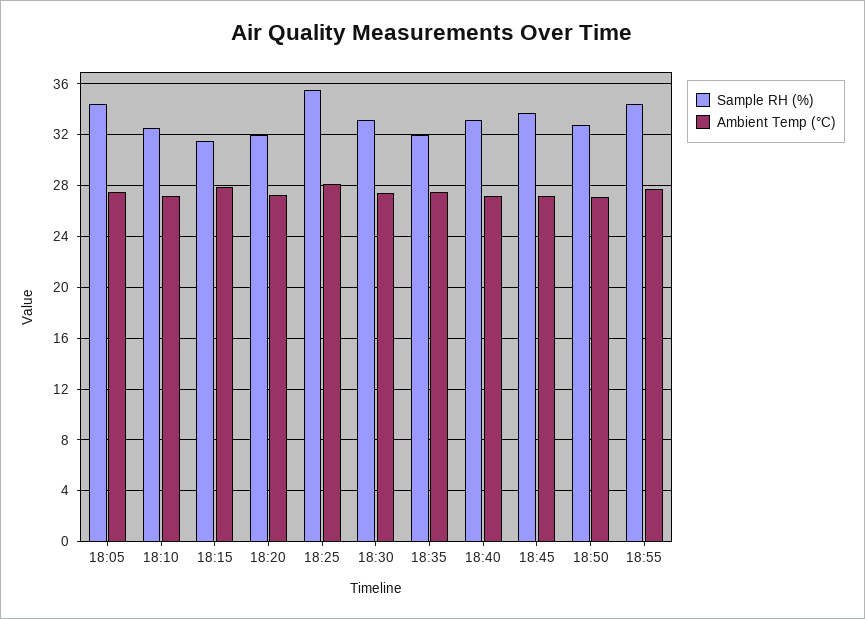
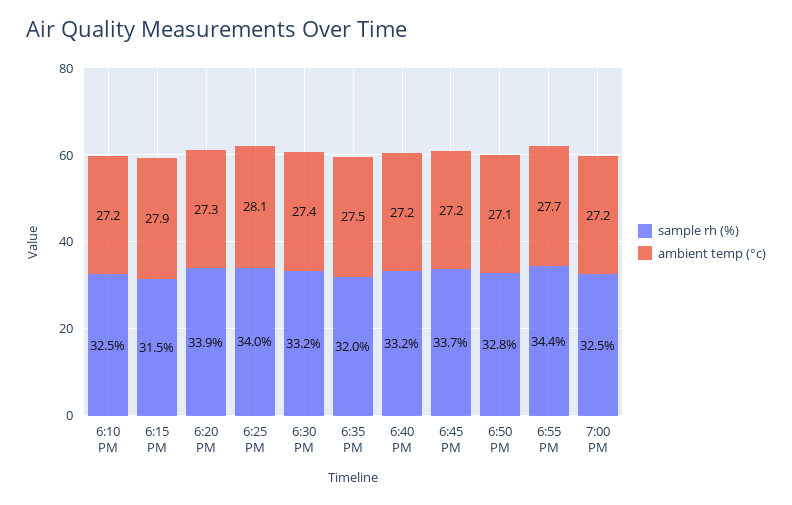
Sample RH (%), 18:05: 34.5 -> none
Ambient Temp (°C), 18:05: 27.5 -> none
Sample RH (%), 18:20: 32 -> 33.9
Sample RH (%), 18:25: 35.5 -> 34
Sample RH (%), 7:00 PM: none -> 32.5
Ambient Temp (°C), 7:00 PM: none -> 27.2

